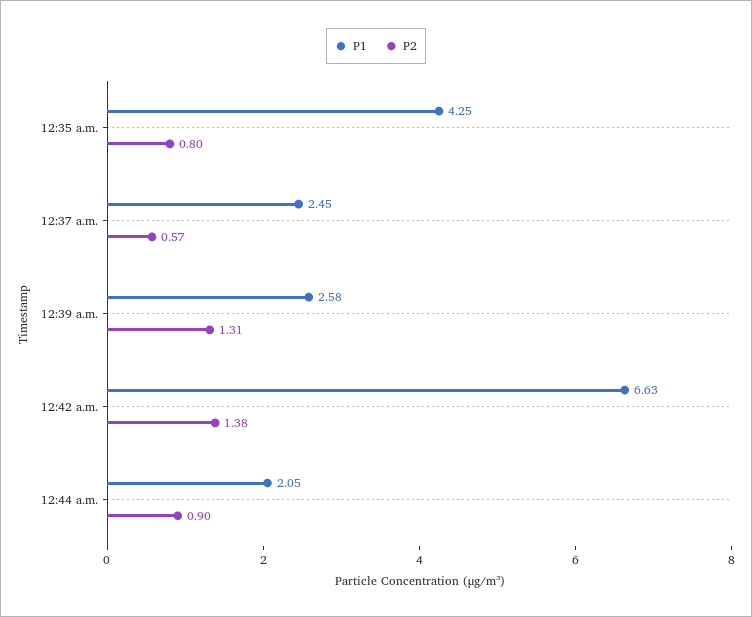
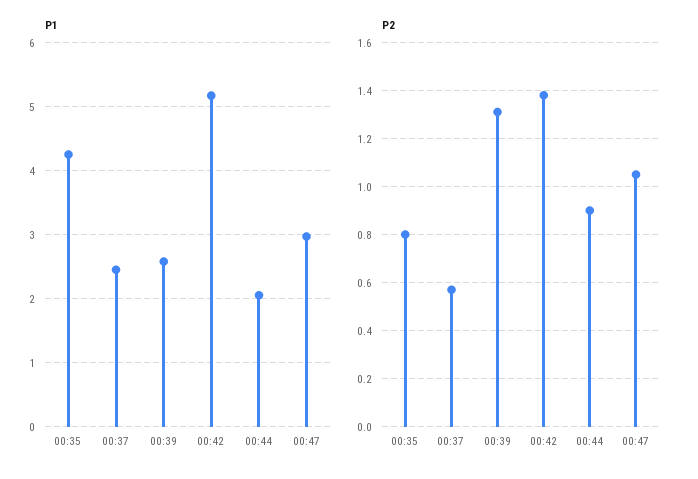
P1, 12:42 a.m.: 6.63 -> 5.2
P1, 00:47: none -> 3
P2, 00:47: none -> 1.05

